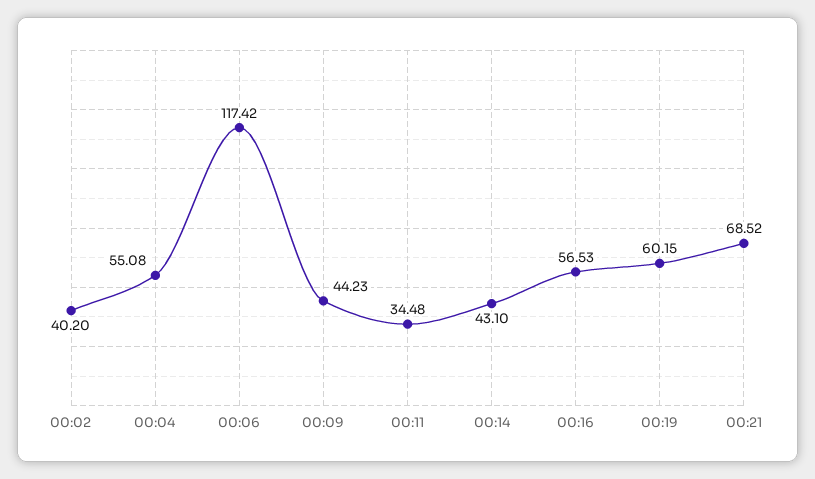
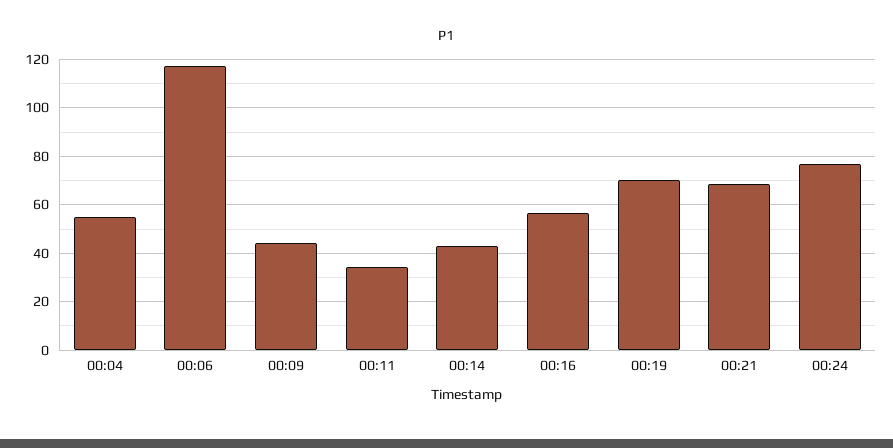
00:02: 40.2 -> none
00:19: 60.15 -> 70
00:24: none -> 77.5

